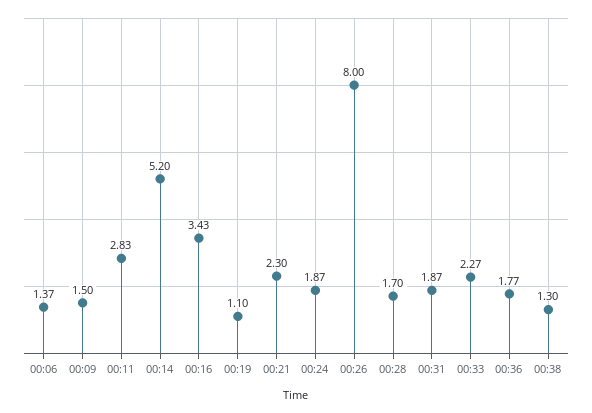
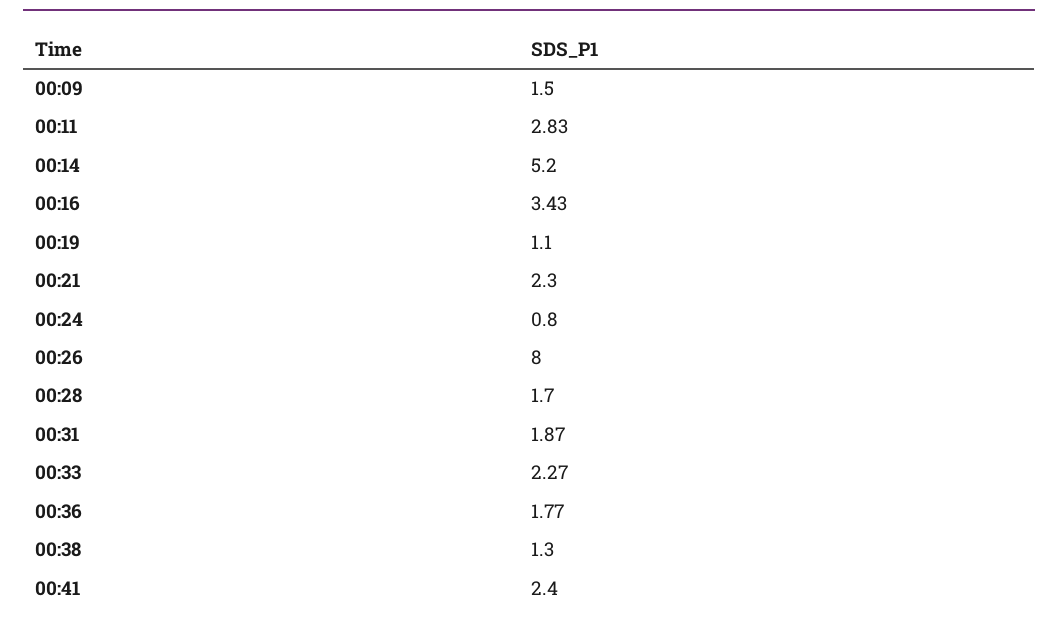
00:06: 1.37 -> none
00:24: 1.87 -> 0.8
00:41: none -> 2.4

